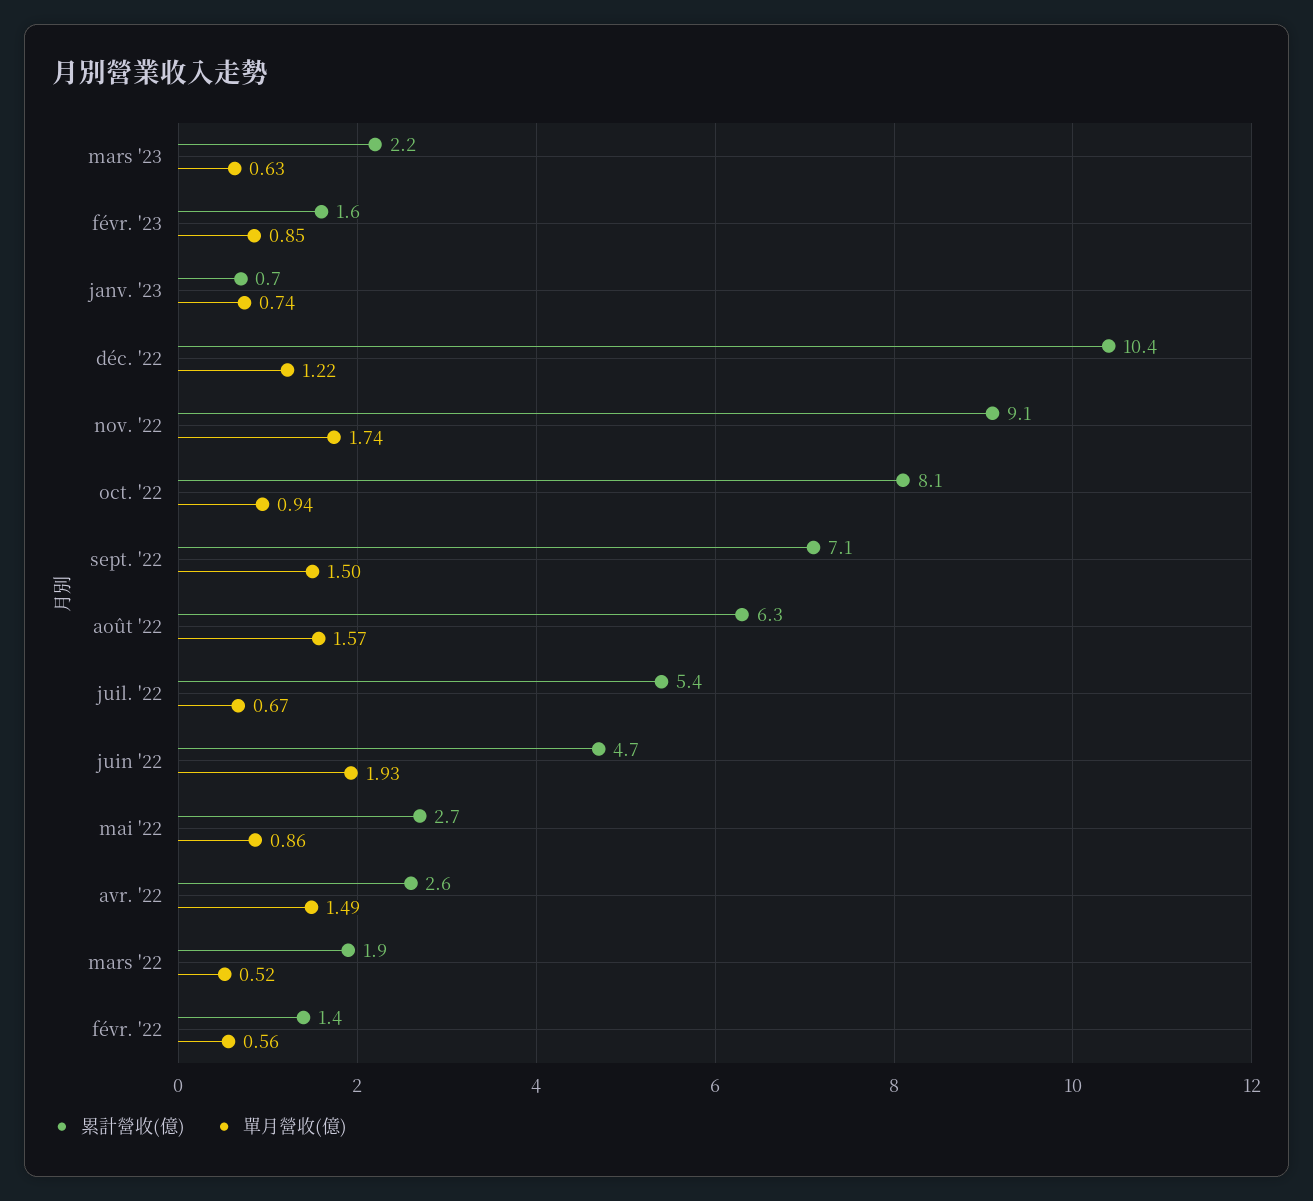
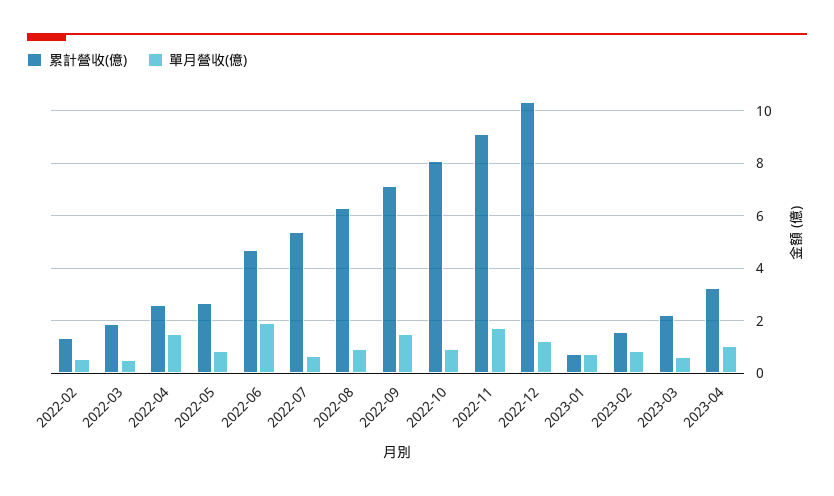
單月營收(億), août '22: 1.57 -> 1
累計營收(億), 2023-04: none -> 3.25
單月營收(億), 2023-04: none -> 1

